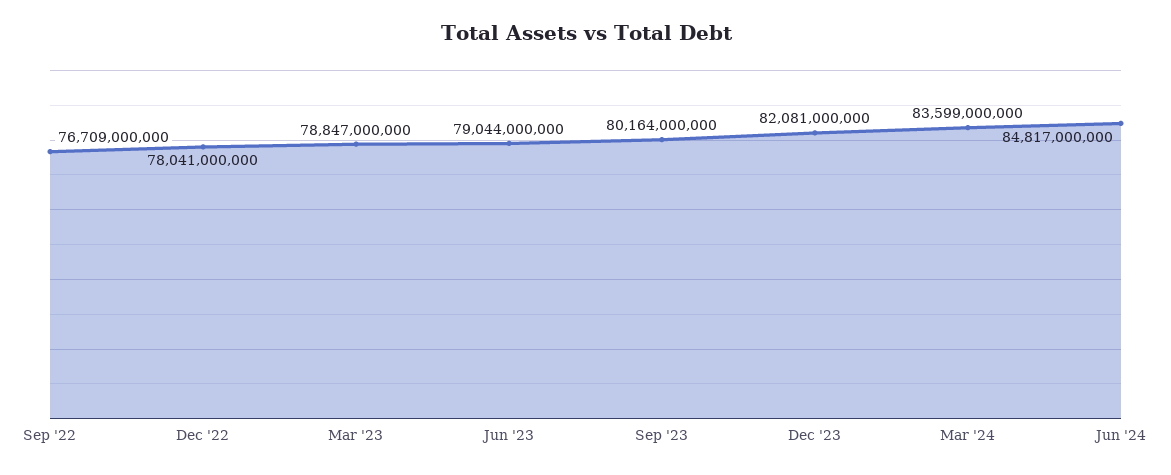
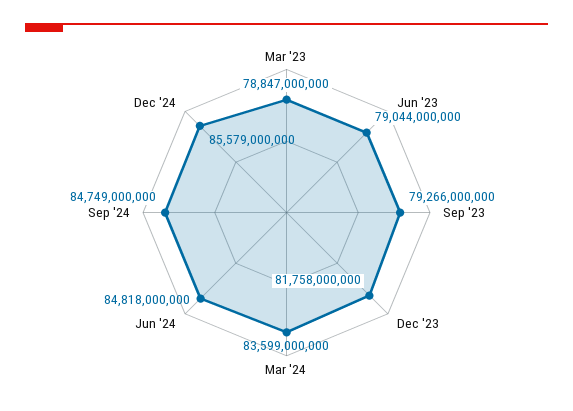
Sep '22: 76709000000 -> none
Dec '22: 78041000000 -> none
Sep '23: 80164000000 -> 79266000000
Dec '23: 82081000000 -> 81758000000
Jun '24: 84817000000 -> 84818000000
Sep '24: none -> 84749000000
Dec '24: none -> 85579000000

